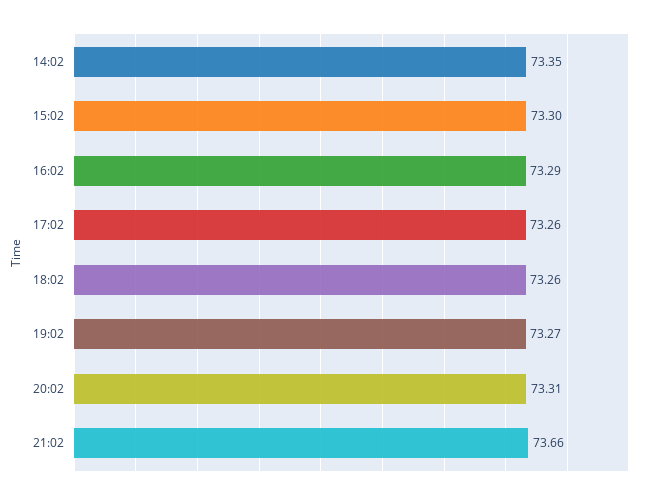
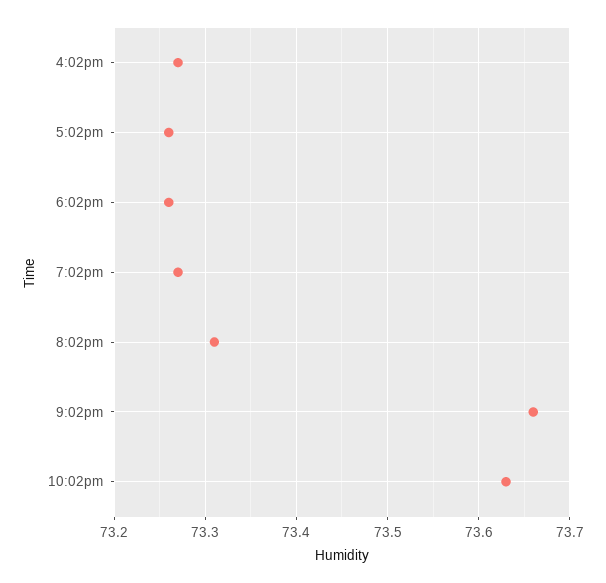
14:02: 73.35 -> none
15:02: 73.3 -> none
16:02: 73.29 -> 73.27
10:02pm: none -> 73.63

